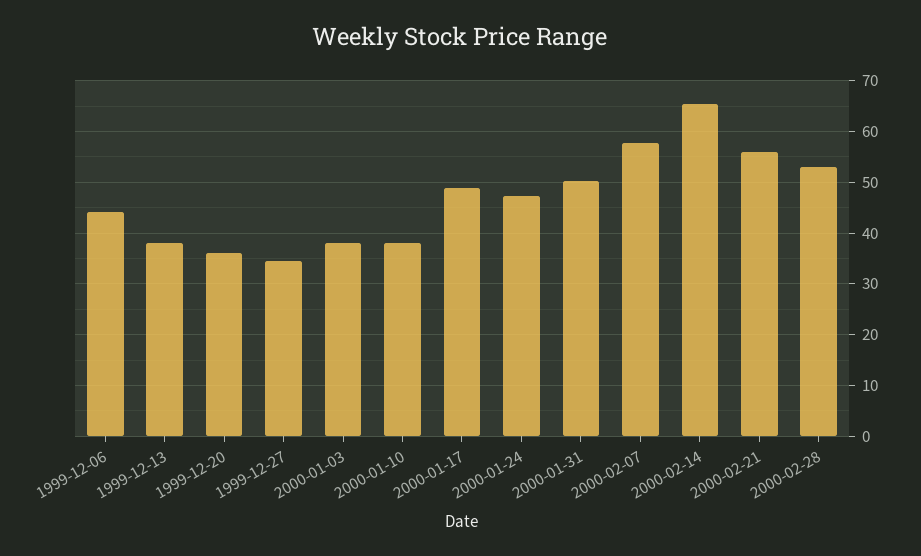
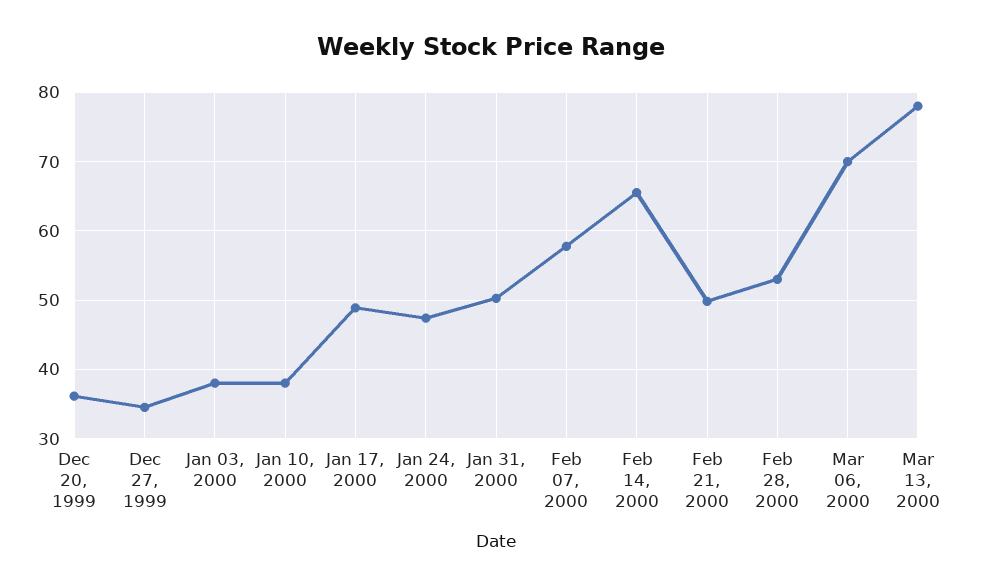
1999-12-06: 44 -> none
1999-12-13: 38 -> none
2000-02-21: 56 -> 50
Mar 06, 2000: none -> 70
Mar 13, 2000: none -> 78

